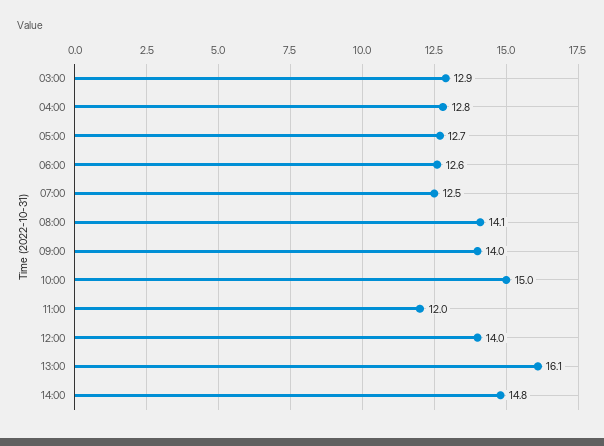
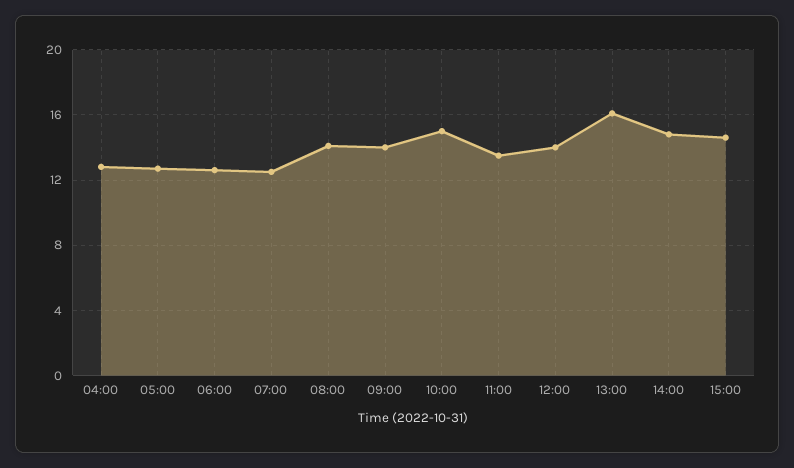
03:00: 12.9 -> none
11:00: 12 -> 13.5
15:00: none -> 14.5

